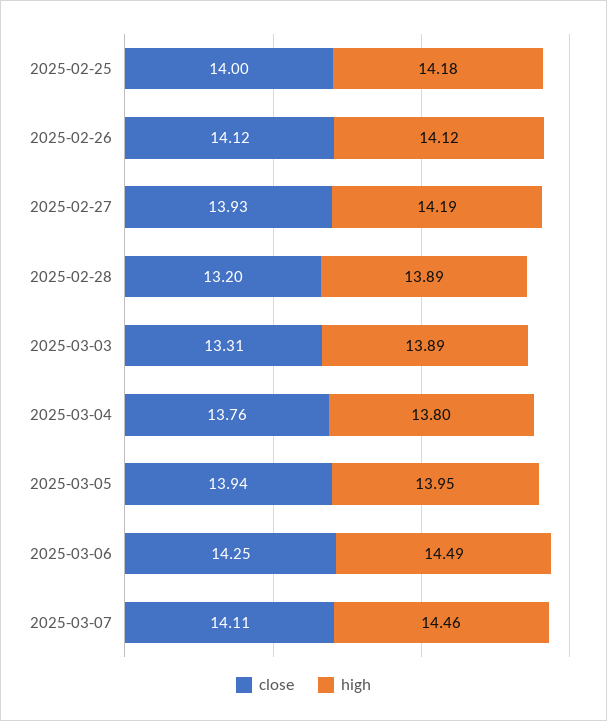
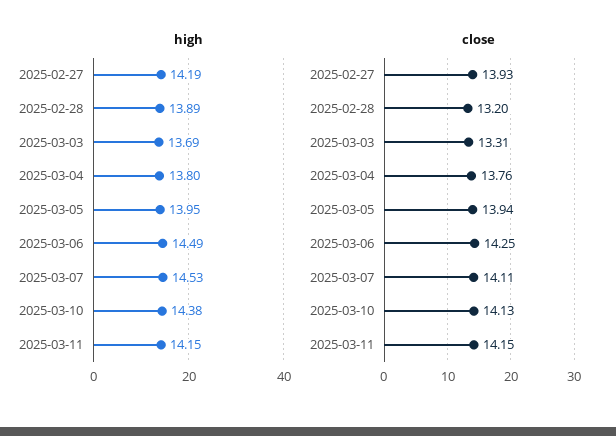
close, 2025-02-25: 14 -> none
high, 2025-02-25: 14.18 -> none
close, 2025-02-26: 14.12 -> none
high, 2025-02-26: 14.12 -> none
high, 2025-03-03: 13.89 -> 13.69
high, 2025-03-07: 14.46 -> 14.53
high, 2025-03-10: none -> 14.38
high, 2025-03-11: none -> 14.15
close, 2025-03-10: none -> 14.13
close, 2025-03-11: none -> 14.15

